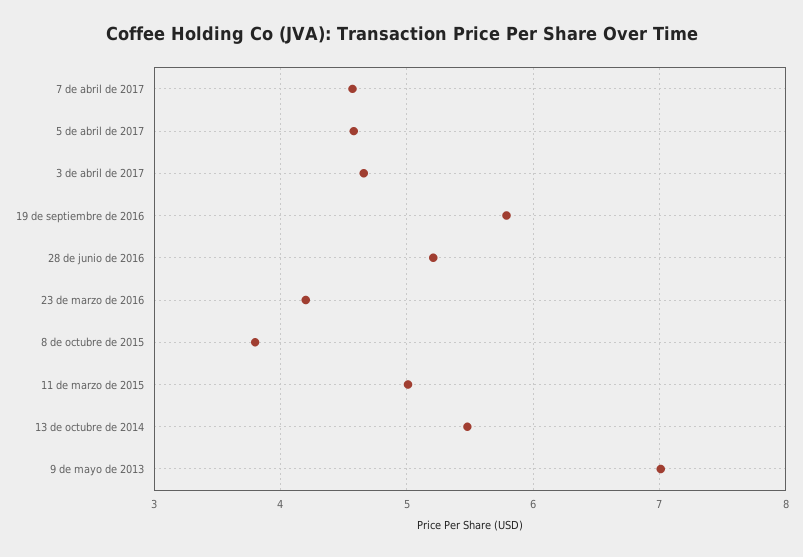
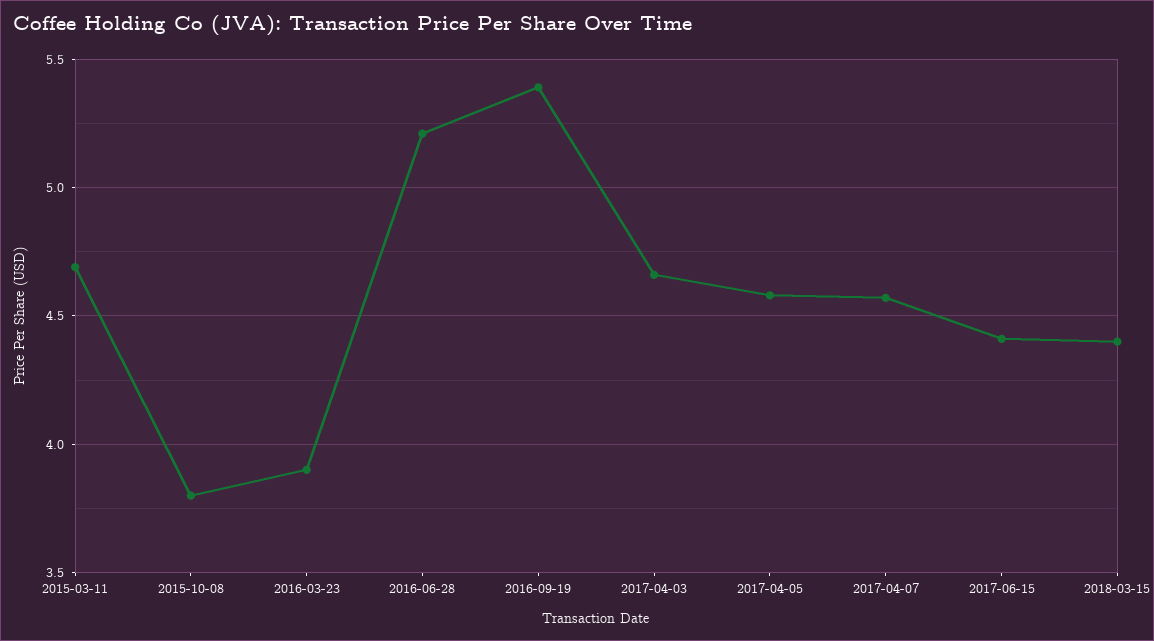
19 de septiembre de 2016: 5.8 -> 5.4
23 de marzo de 2016: 4.2 -> 3.9
11 de marzo de 2015: 5 -> 4.7
13 de octubre de 2014: 5.5 -> none
9 de mayo de 2013: 7 -> none
2017-06-15: none -> 4.4
2018-03-15: none -> 4.4

